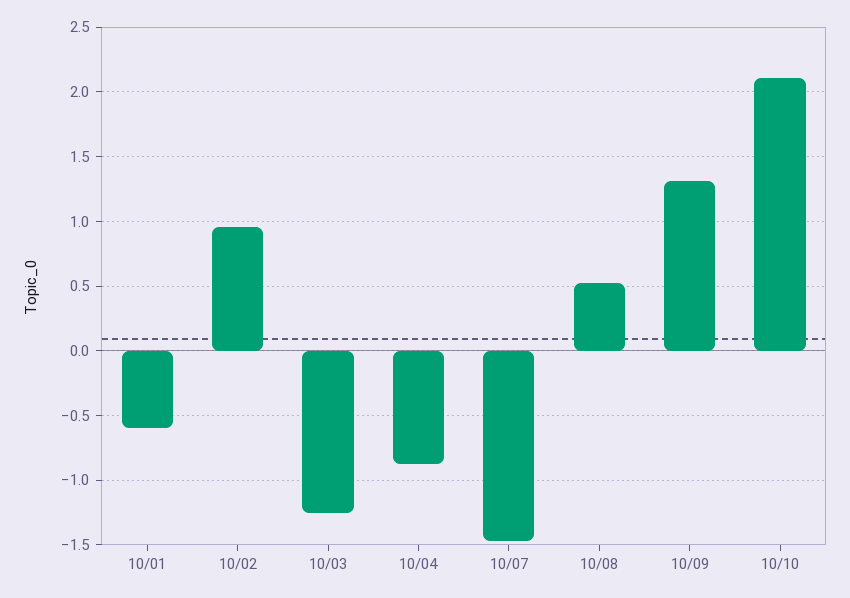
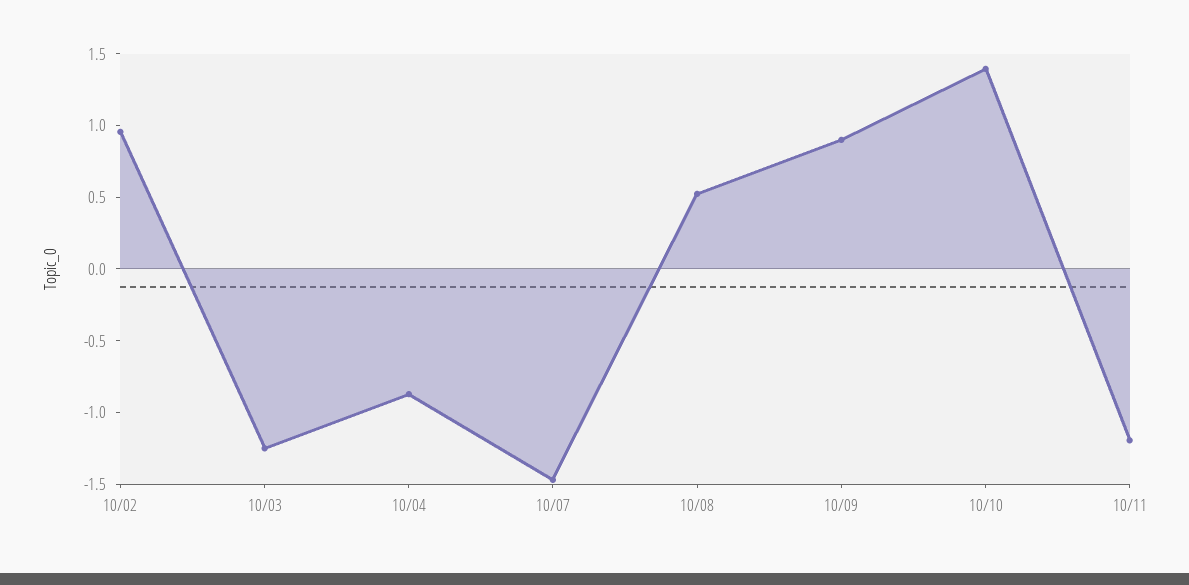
10/01: -0.6 -> none
10/09: 1.3 -> 0.9
10/10: 2.1 -> 1.4
10/11: none -> -1.2

